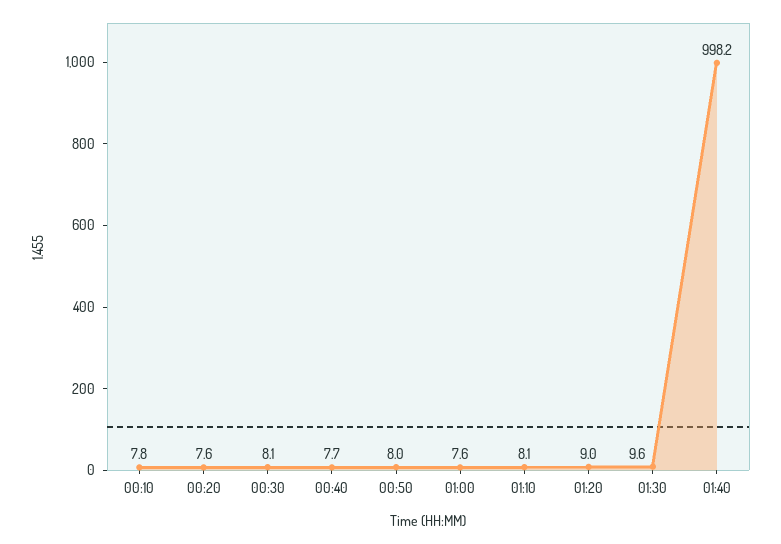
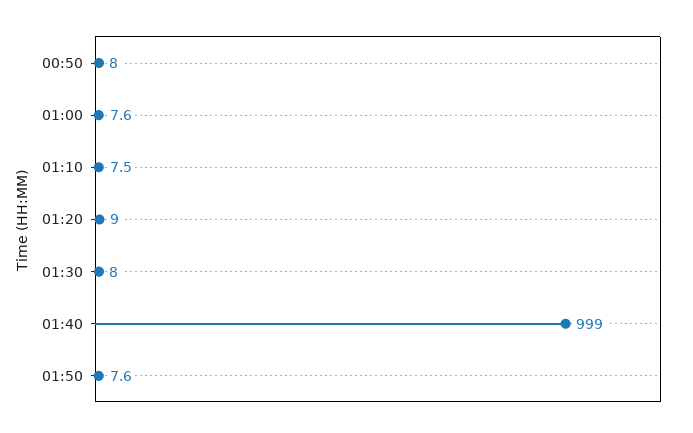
00:10: 7.8 -> none
00:20: 7.6 -> none
00:30: 8.1 -> none
00:40: 7.7 -> none
01:10: 8.1 -> 7.5
01:30: 9.6 -> 8
01:40: 998.2 -> 999
01:50: none -> 7.6

